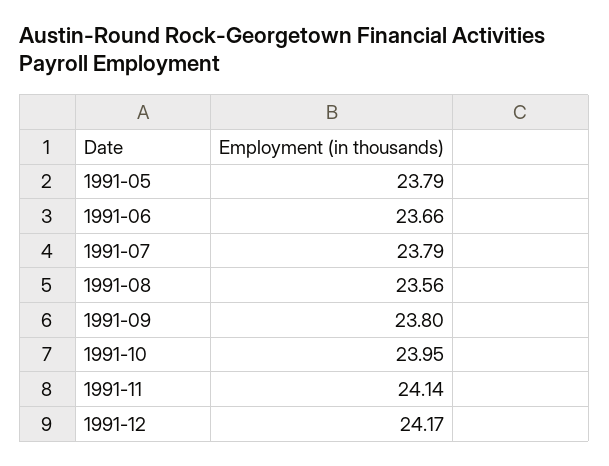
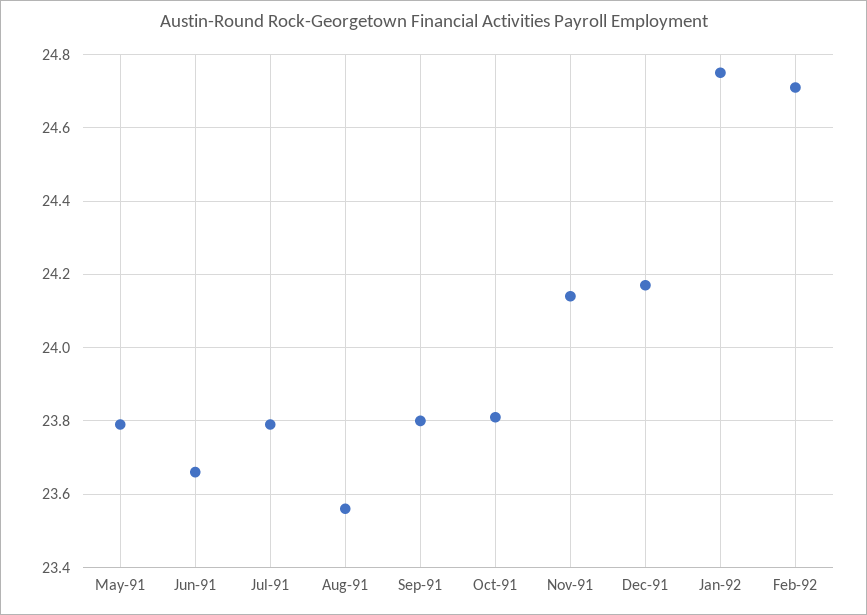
1991-10: 23.95 -> 23.8
Jan-92: none -> 24.75
Feb-92: none -> 24.7

